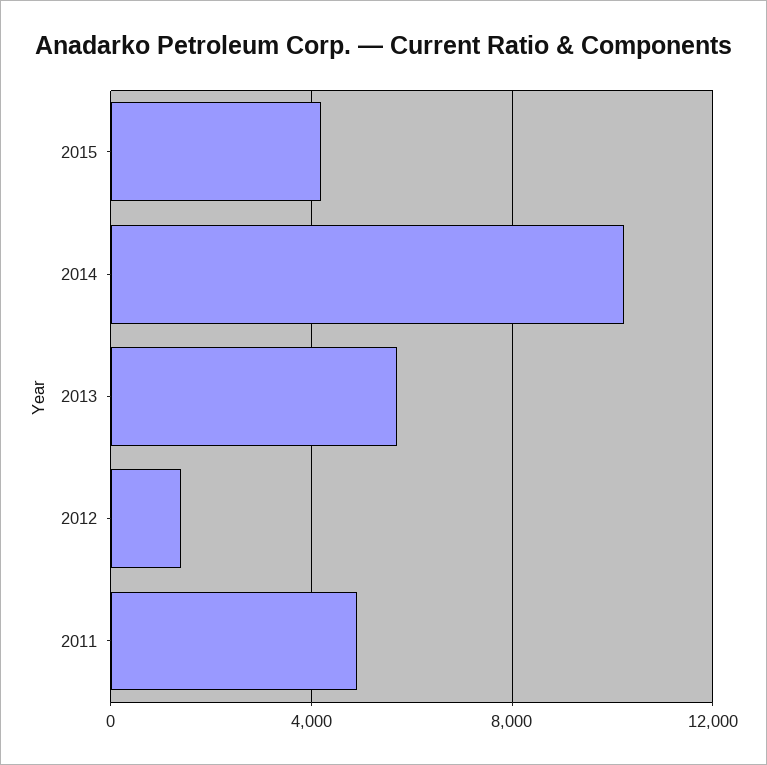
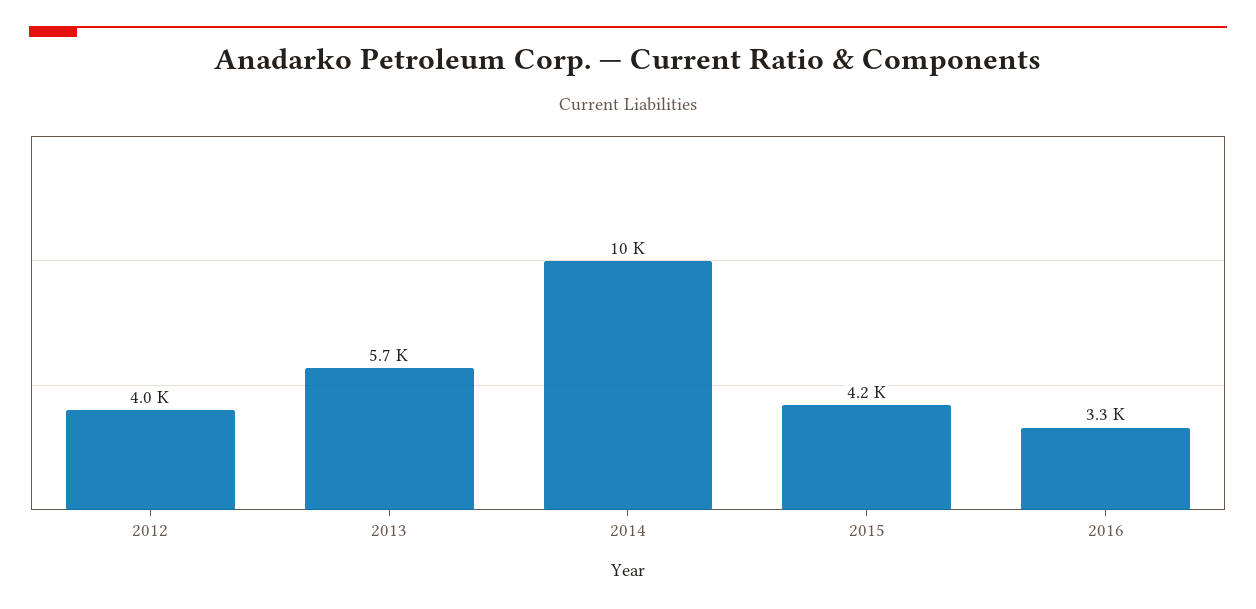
2012: 1500 -> 4000
2011: 5000 -> none
2016: none -> 3300

